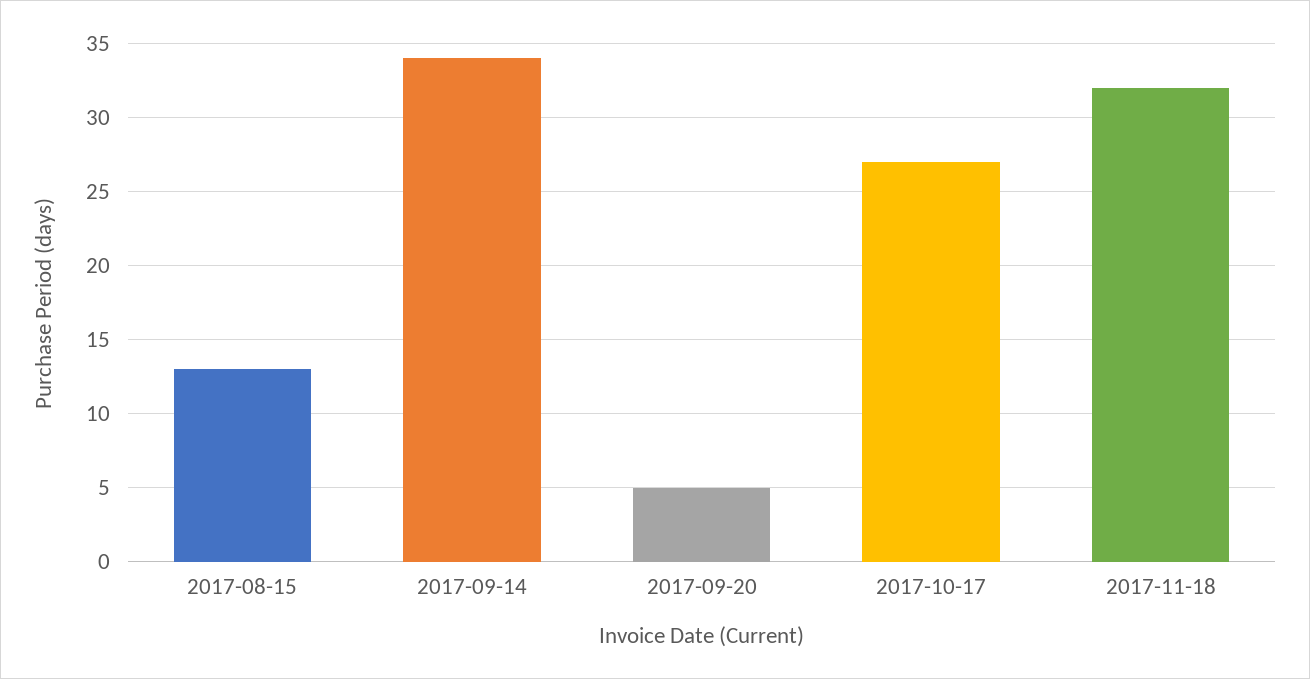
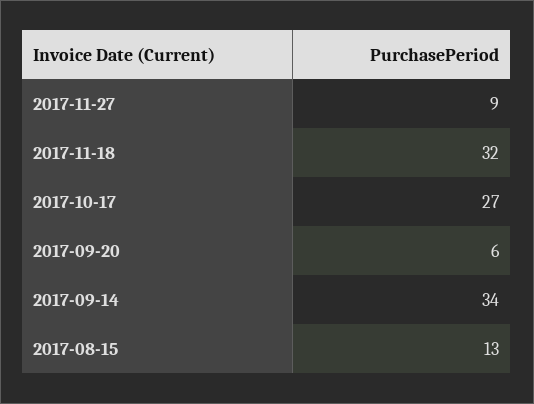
2017-09-20: 5 -> 6
2017-11-27: none -> 9

